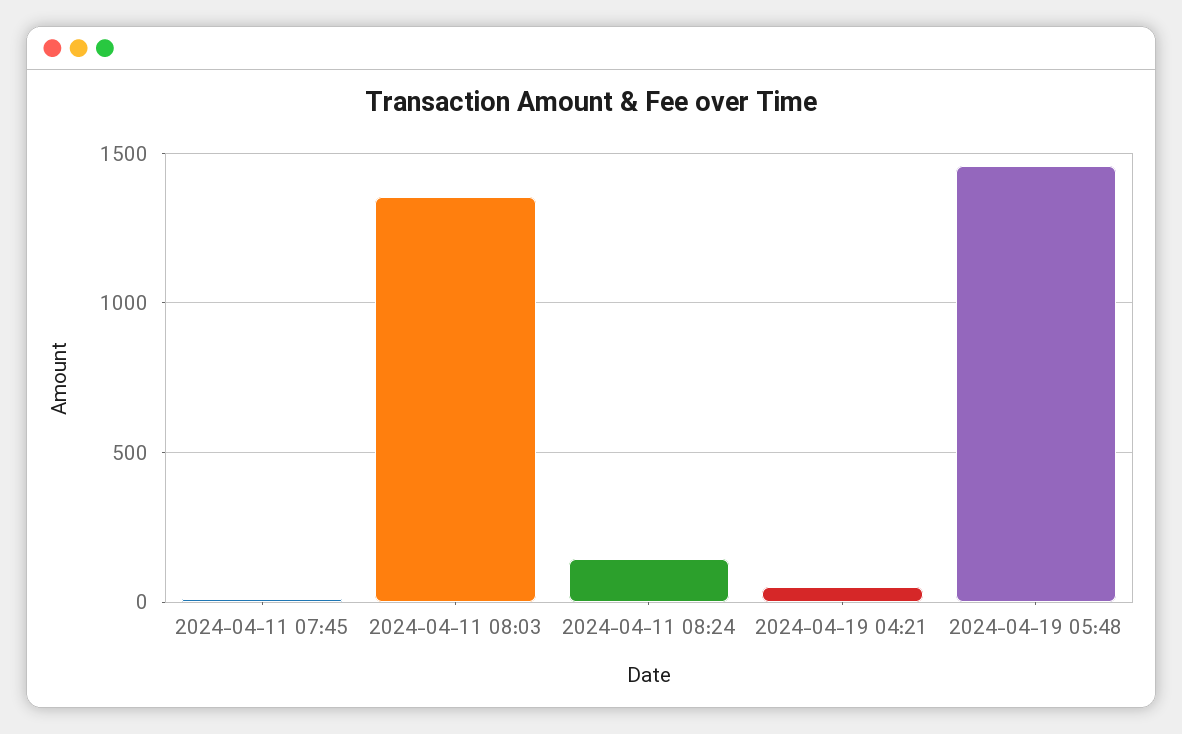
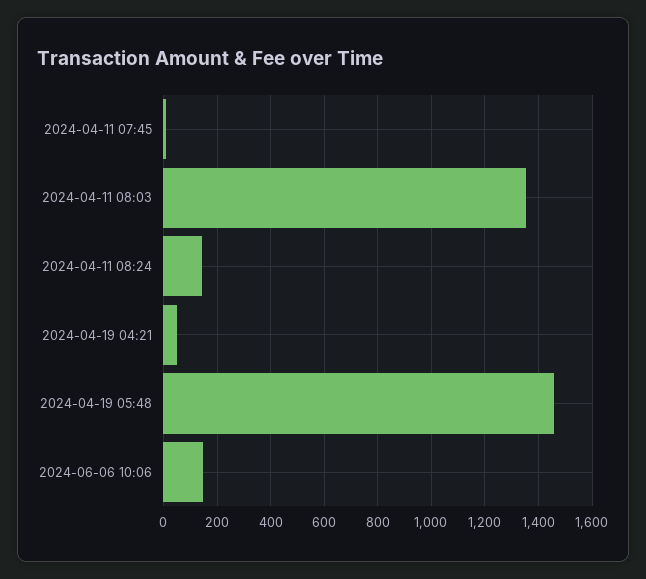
2024-06-06 10:06: none -> 150

